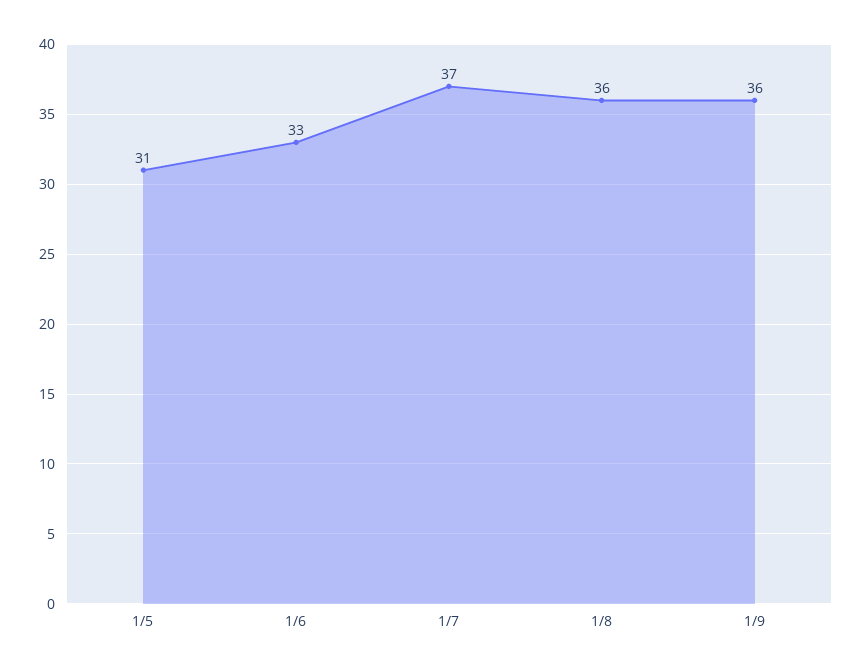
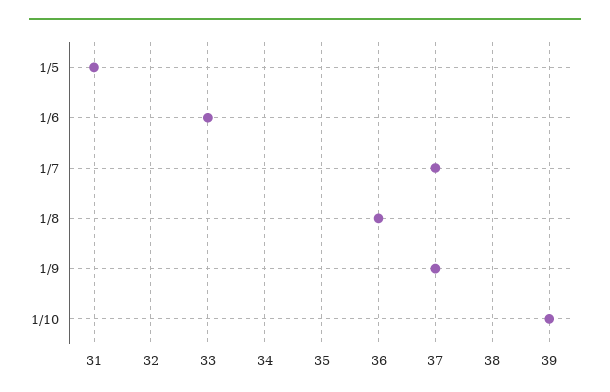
1/9: 36 -> 37
1/10: none -> 39

